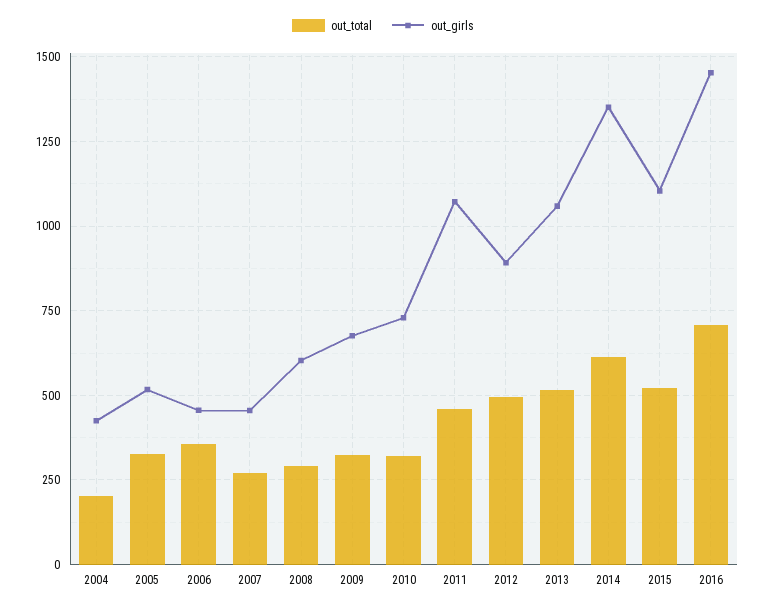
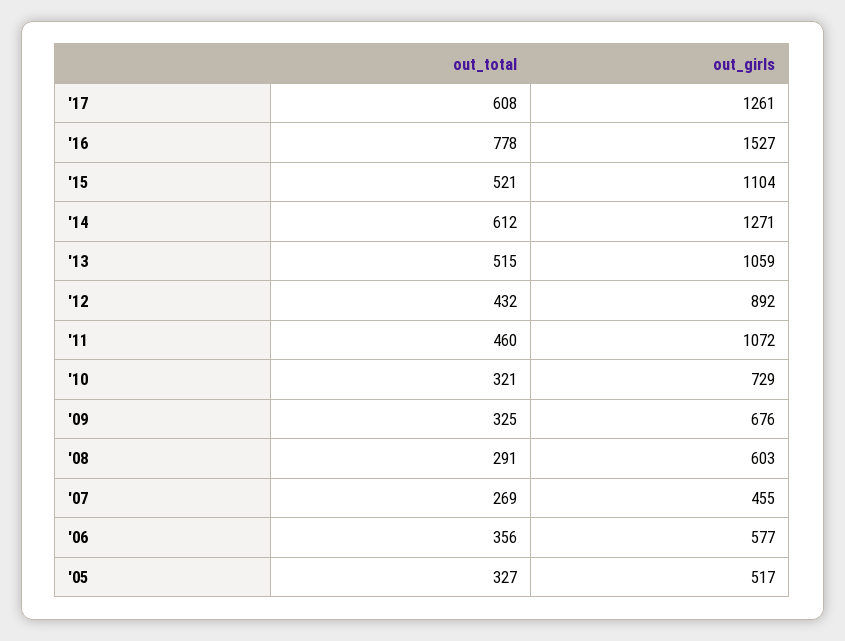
out_total, 2004: 200 -> none
out_girls, 2004: 425 -> none
out_girls, 2006: 450 -> 577
out_total, 2012: 500 -> 432
out_girls, 2014: 1350 -> 1271
out_total, 2016: 700 -> 778
out_girls, 2016: 1450 -> 1527
out_total, '17: none -> 608
out_girls, '17: none -> 1261

